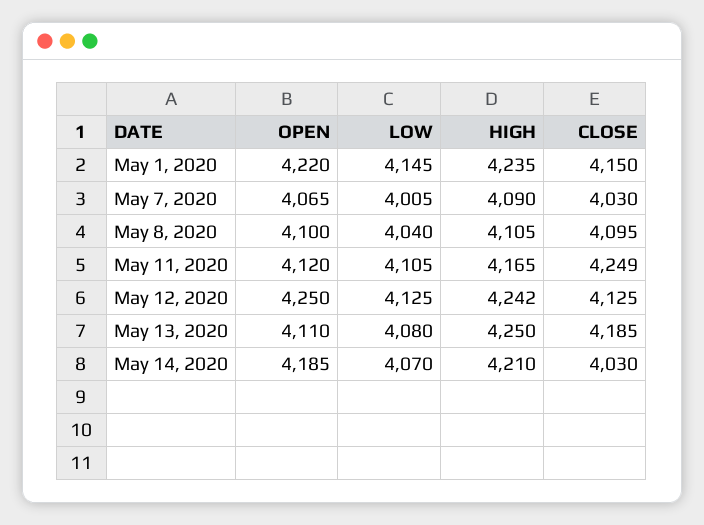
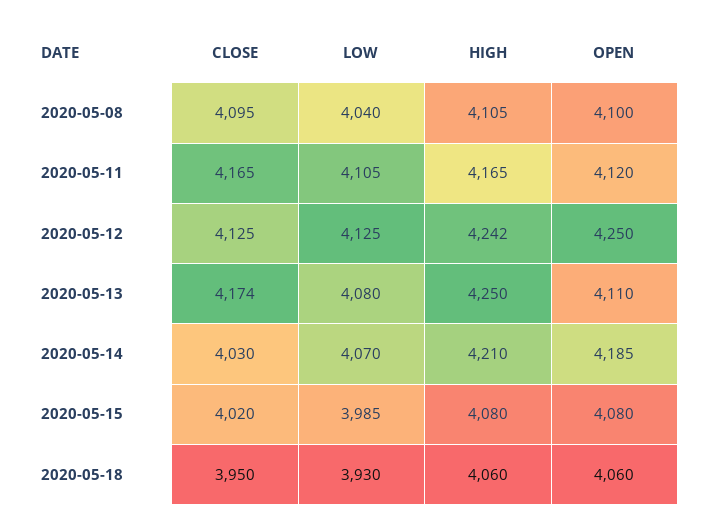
OPEN, May 1, 2020: 4220 -> none
LOW, May 1, 2020: 4145 -> none
HIGH, May 1, 2020: 4235 -> none
CLOSE, May 1, 2020: 4150 -> none
OPEN, May 7, 2020: 4065 -> none
LOW, May 7, 2020: 4005 -> none
HIGH, May 7, 2020: 4090 -> none
CLOSE, May 7, 2020: 4030 -> none
CLOSE, May 11, 2020: 4249 -> 4165
CLOSE, May 13, 2020: 4185 -> 4174
CLOSE, 2020-05-15: none -> 4020
LOW, 2020-05-15: none -> 3985
HIGH, 2020-05-15: none -> 4080
OPEN, 2020-05-15: none -> 4080
CLOSE, 2020-05-18: none -> 3950
LOW, 2020-05-18: none -> 3930
HIGH, 2020-05-18: none -> 4060
OPEN, 2020-05-18: none -> 4060

